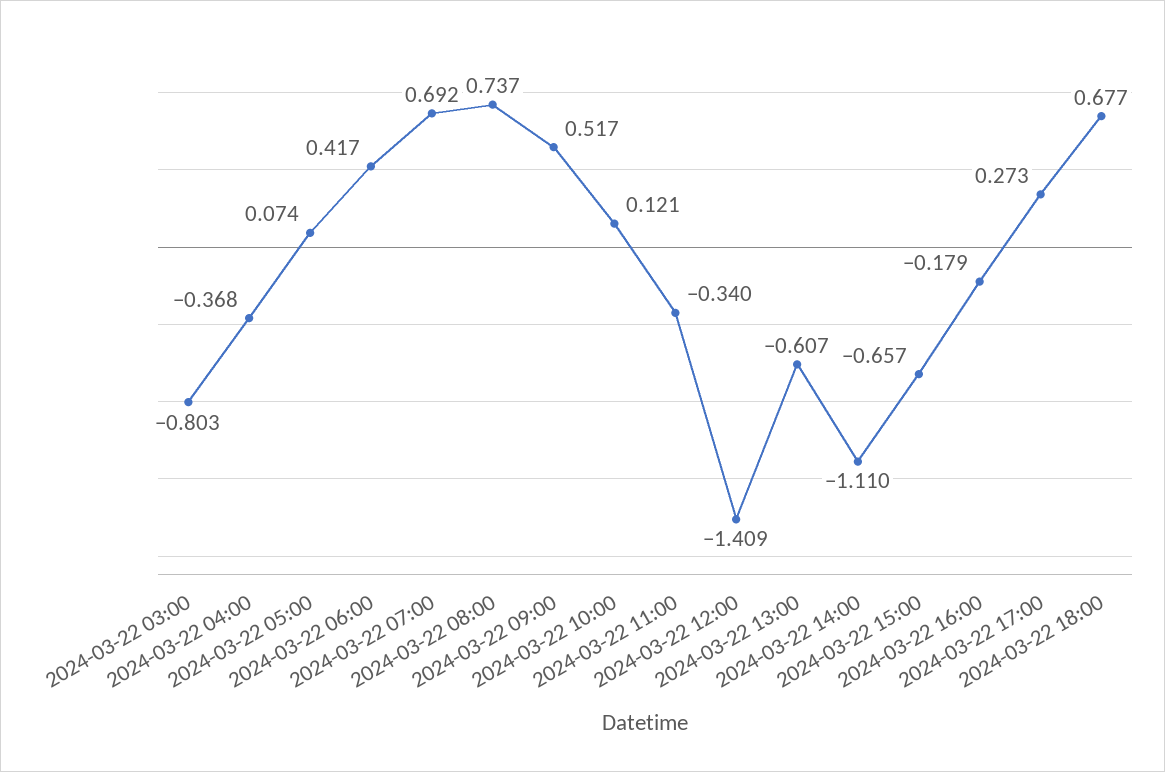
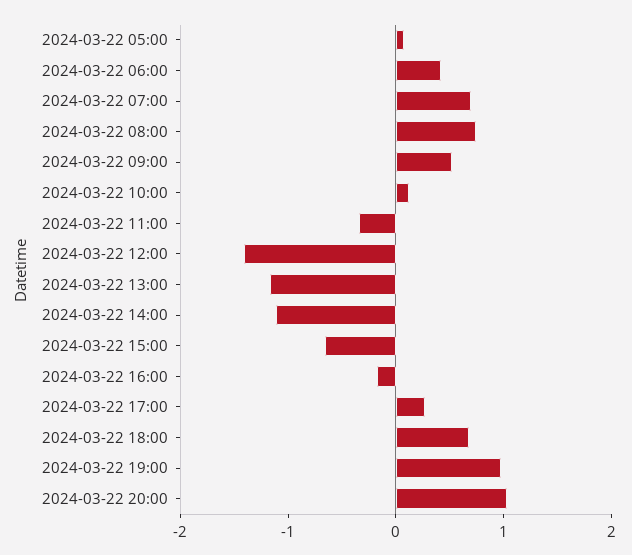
2024-03-22 03:00: -0.803 -> none
2024-03-22 04:00: -0.368 -> none
2024-03-22 13:00: -0.607 -> -1.2
2024-03-22 19:00: none -> 1
2024-03-22 20:00: none -> 1

